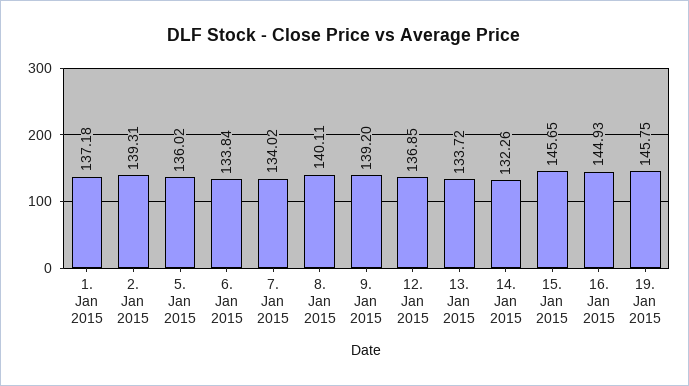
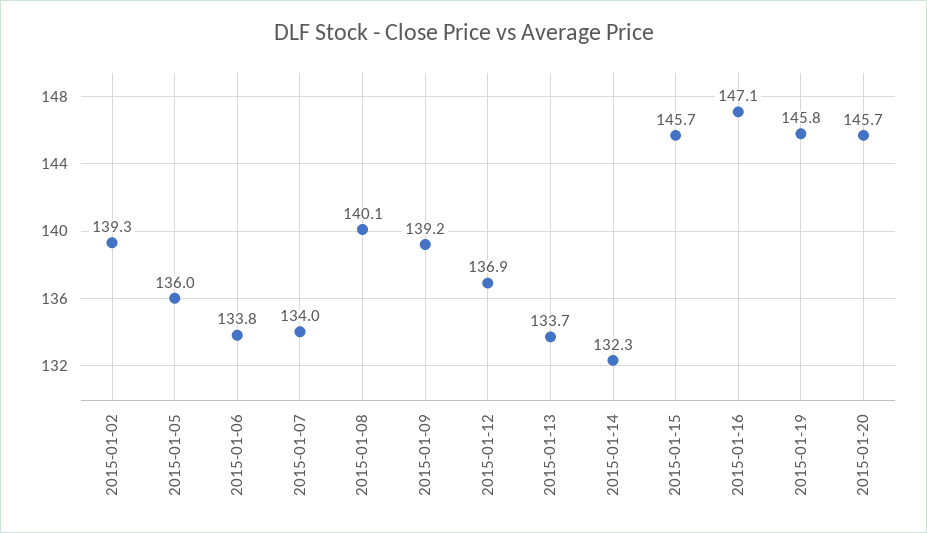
1. Jan 2015: 137.18 -> none
16. Jan 2015: 144.93 -> 147.1
2015-01-20: none -> 145.7

